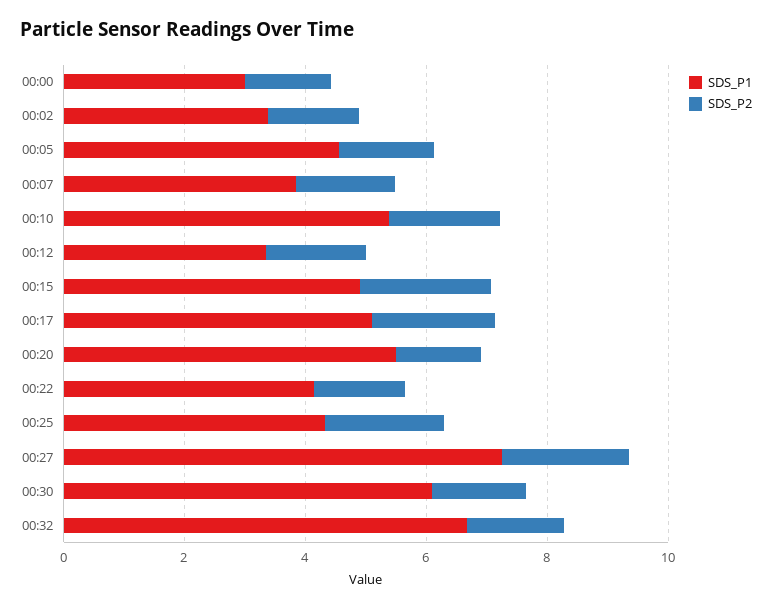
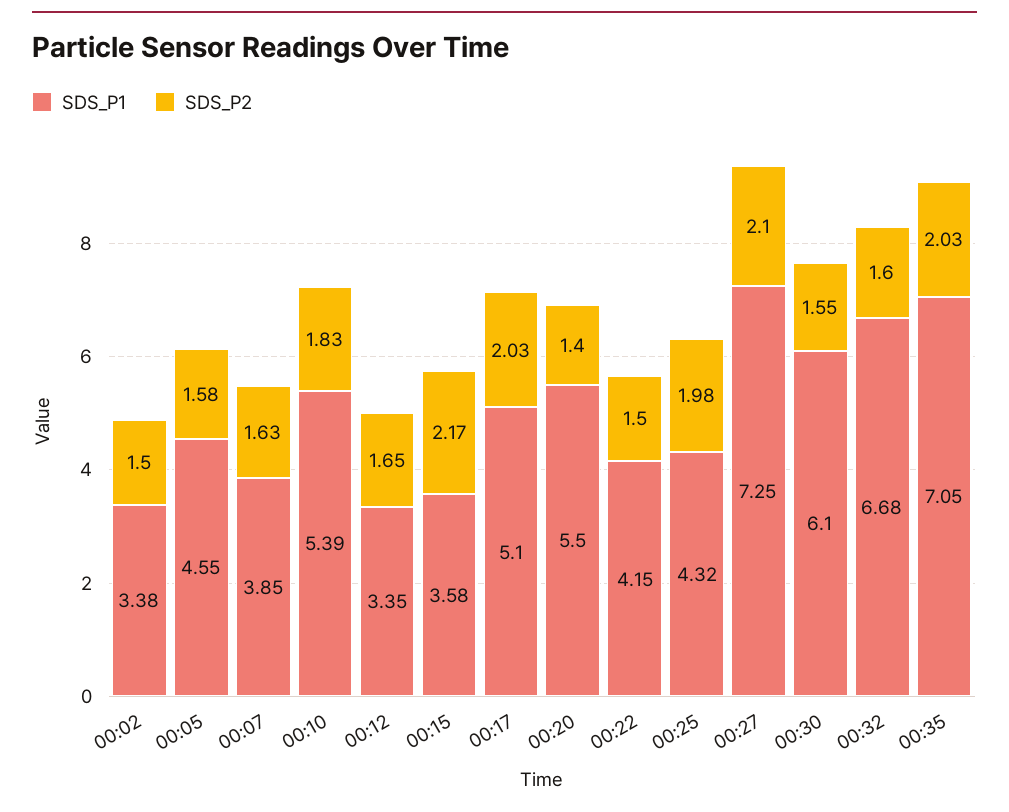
SDS_P1, 00:00: 3 -> none
SDS_P2, 00:00: 1.5 -> none
SDS_P1, 00:15: 5 -> 3.58
SDS_P1, 00:35: none -> 7.05
SDS_P2, 00:35: none -> 2.03

